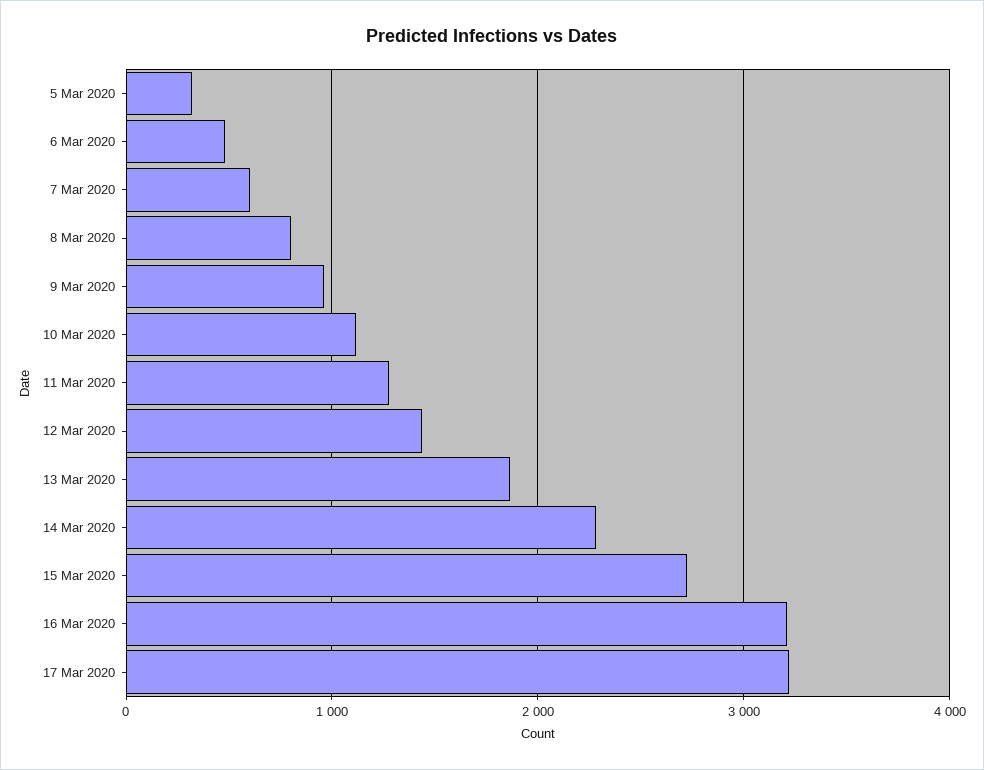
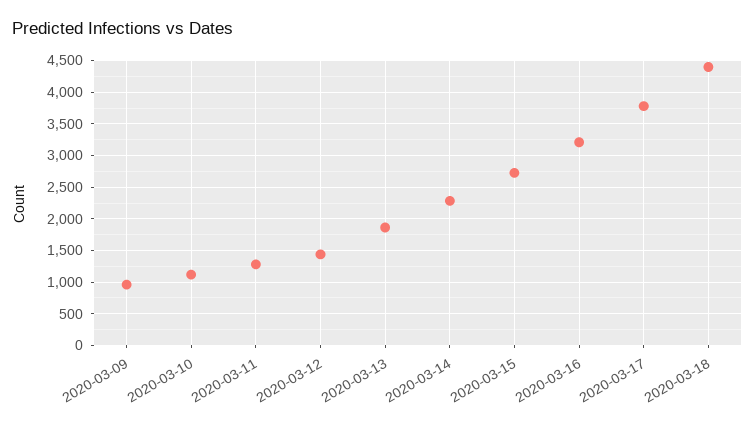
5 Mar 2020: 300 -> none
6 Mar 2020: 500 -> none
7 Mar 2020: 600 -> none
8 Mar 2020: 800 -> none
17 Mar 2020: 3200 -> 3800
2020-03-18: none -> 4400

